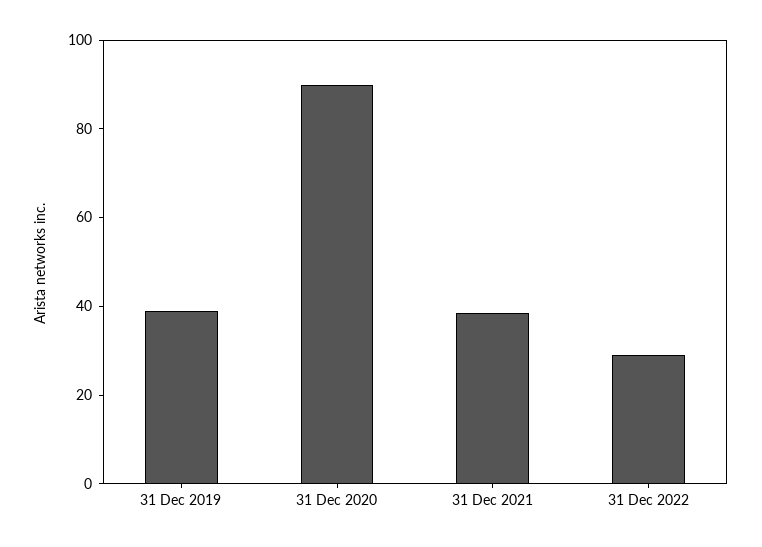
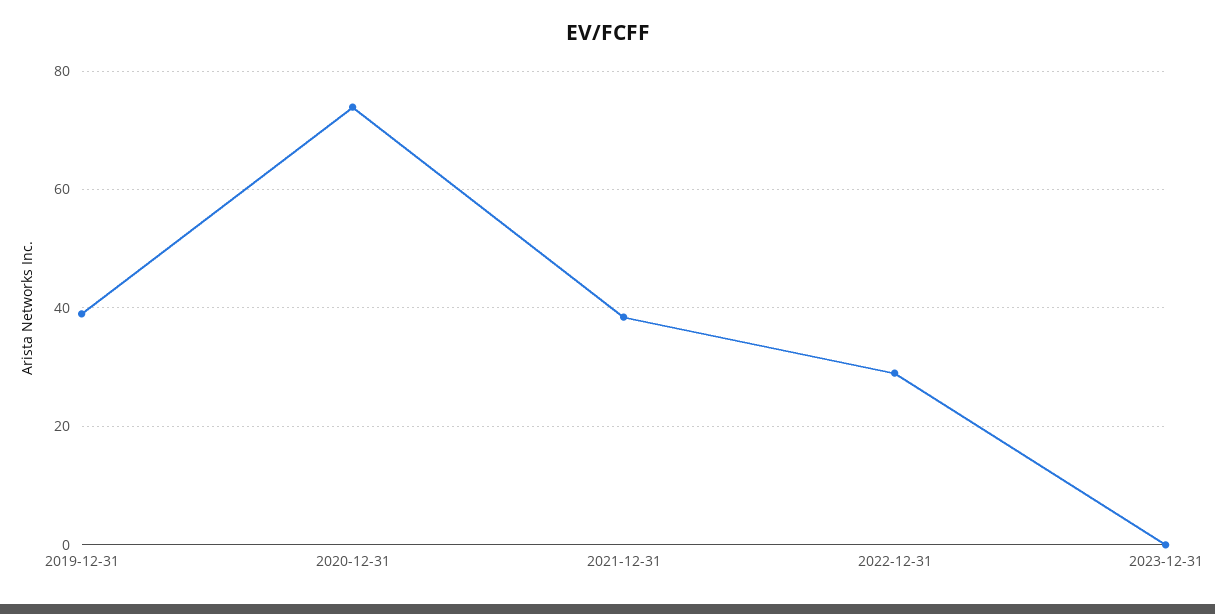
31 Dec 2020: 90 -> 74
2023-12-31: none -> 0

